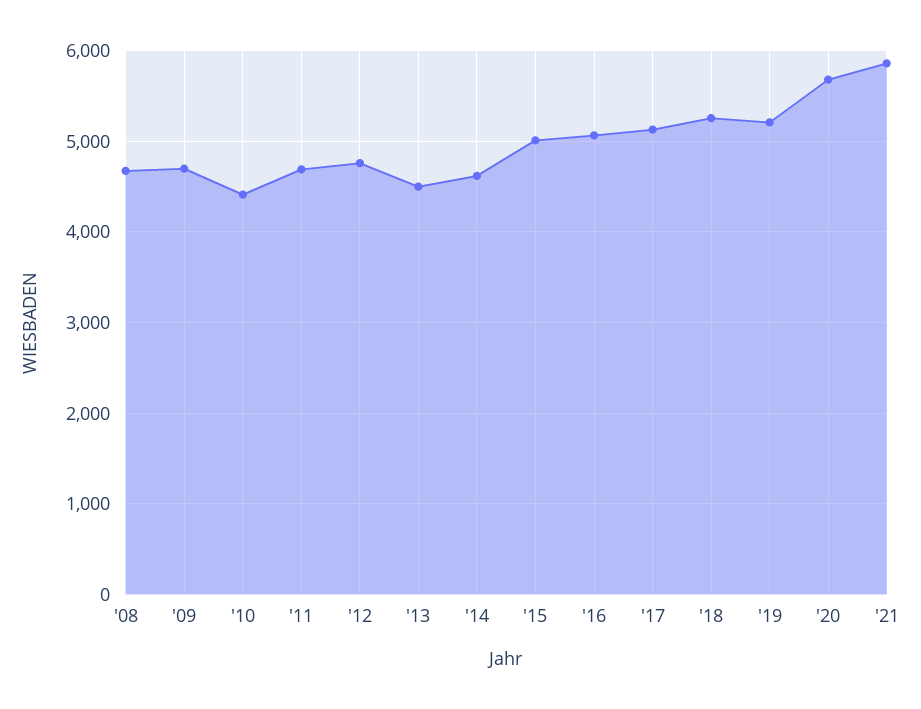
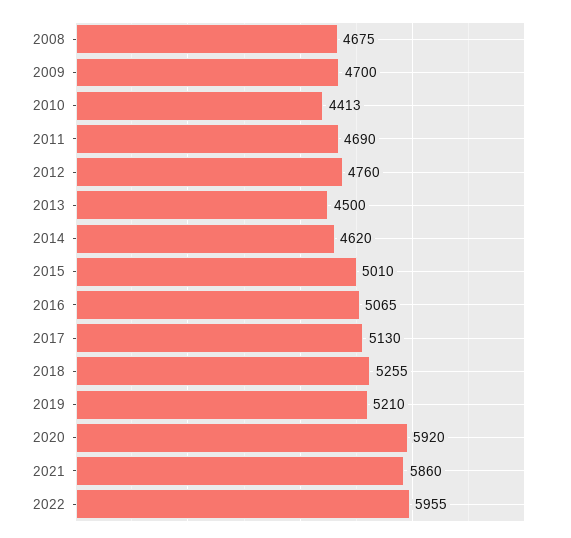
'20: 5700 -> 5920
2022: none -> 5955

